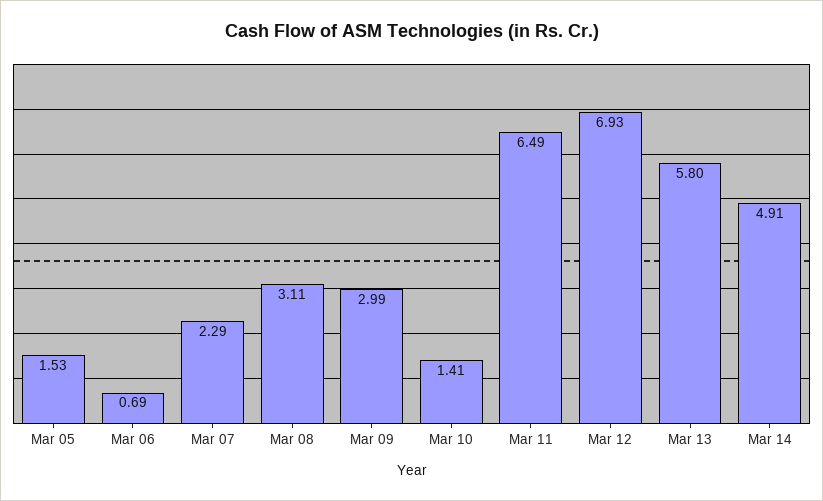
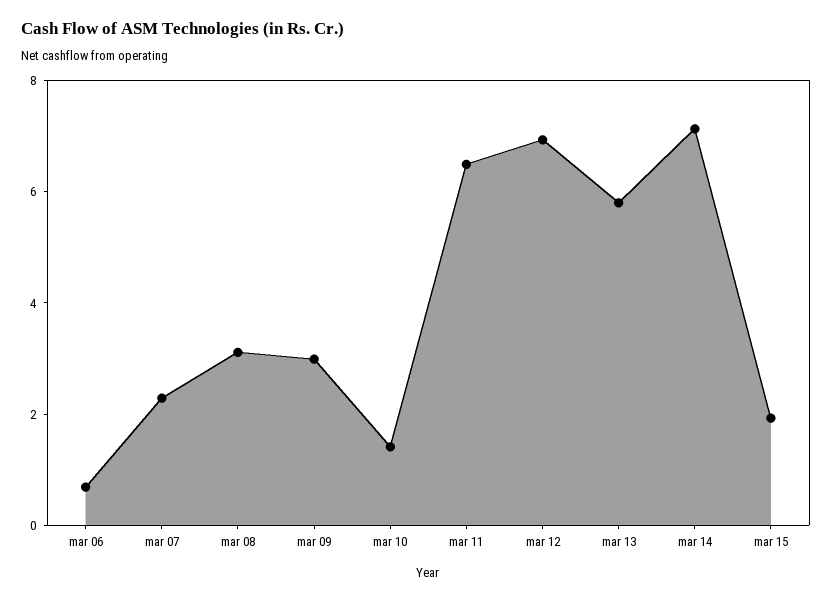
Mar 05: 1.53 -> none
Mar 14: 4.91 -> 7
mar 15: none -> 2

